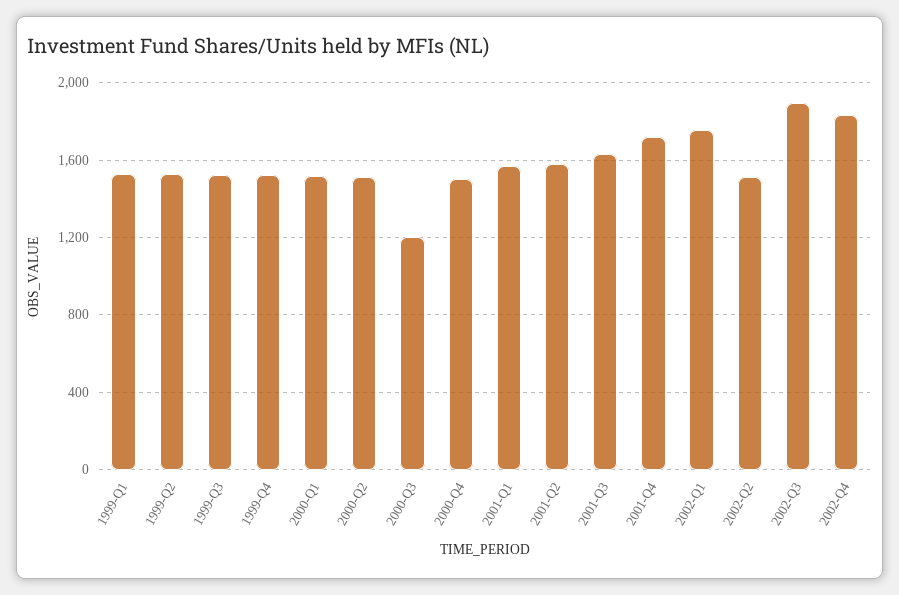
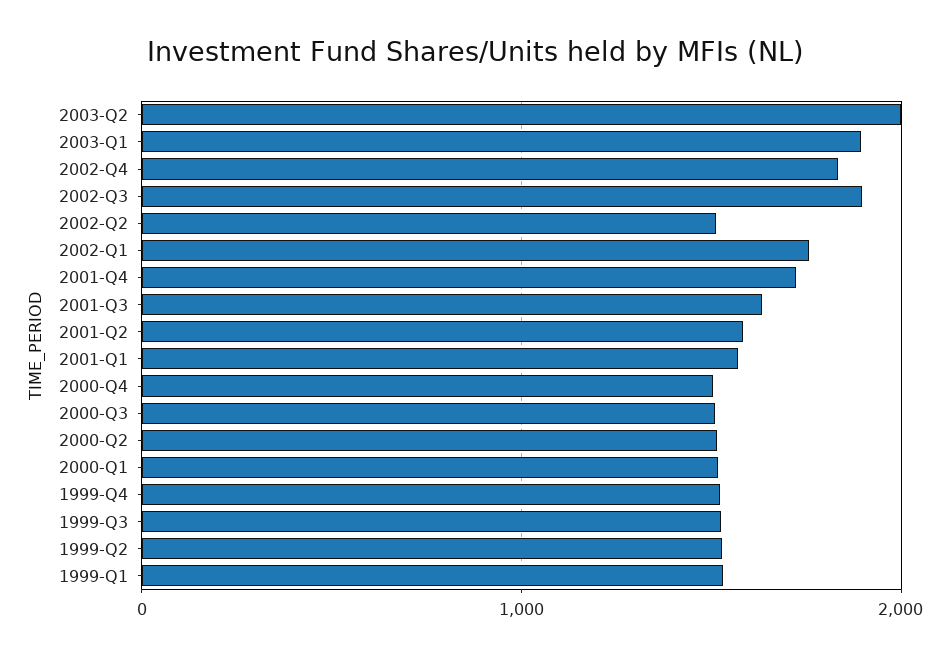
2000-Q3: 1200 -> 1500
2003-Q2: none -> 2000
2003-Q1: none -> 1900

